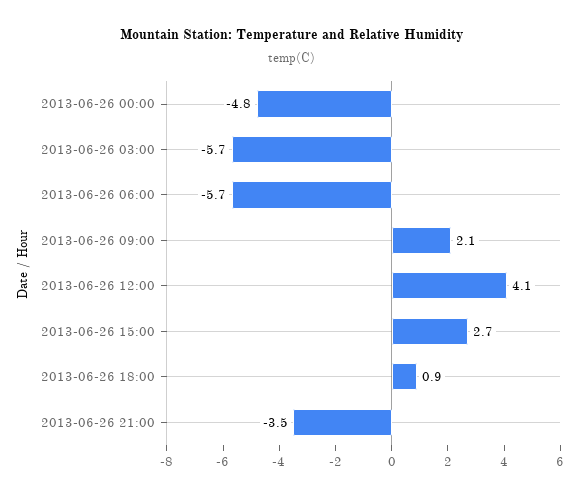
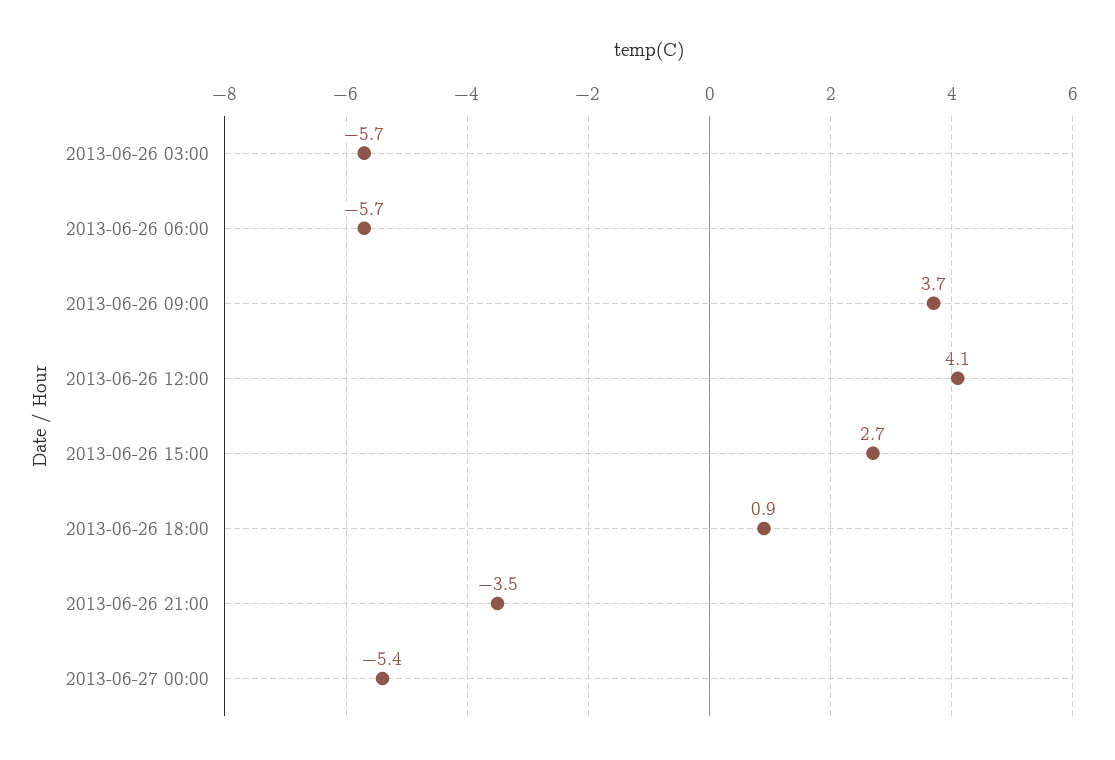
2013-06-26 00:00: -4.8 -> none
2013-06-26 09:00: 2.1 -> 3.7
2013-06-27 00:00: none -> -5.4

